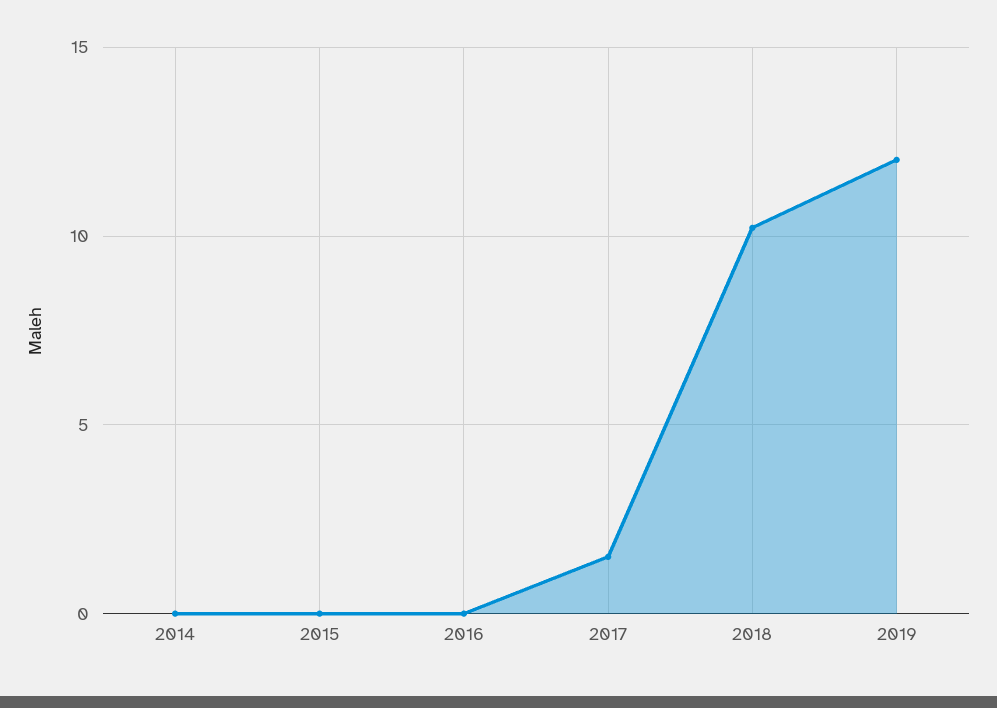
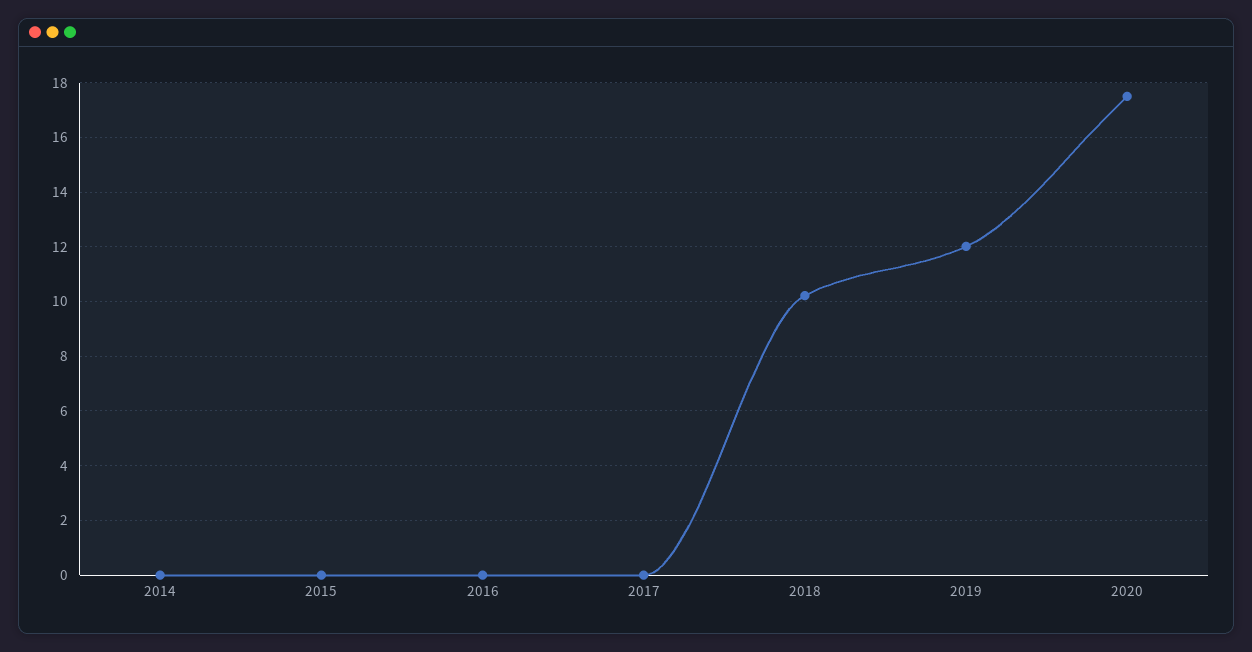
2017: 1.5 -> 0
2020: none -> 17.5

